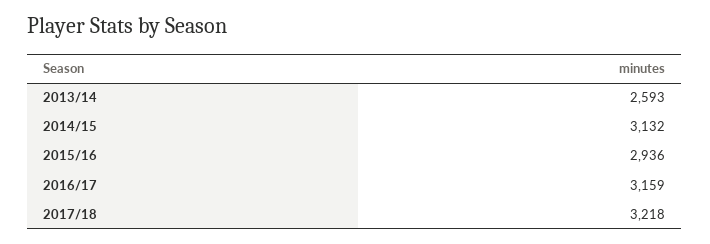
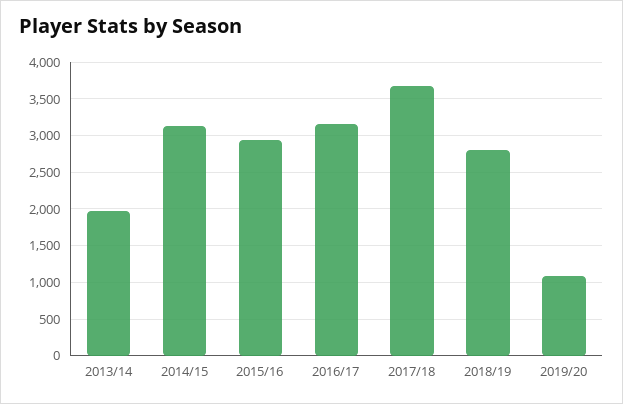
2013/14: 2593 -> 2000
2017/18: 3218 -> 3700
2018/19: none -> 2800
2019/20: none -> 1100

